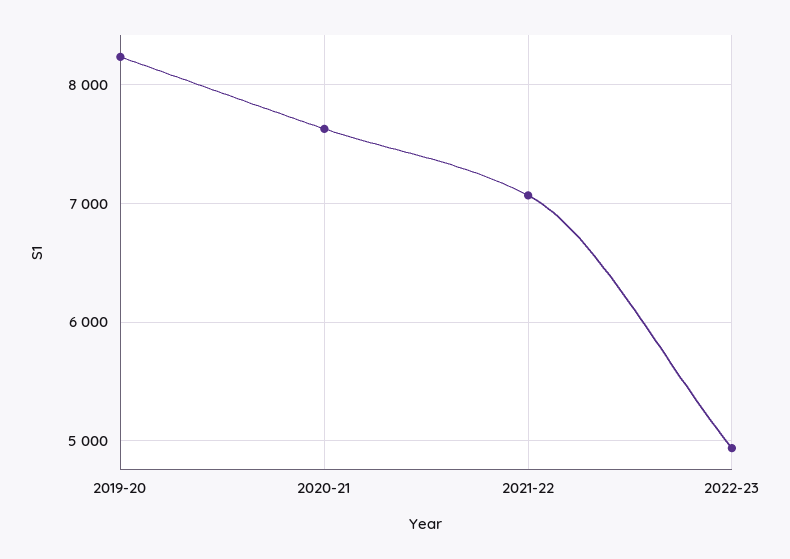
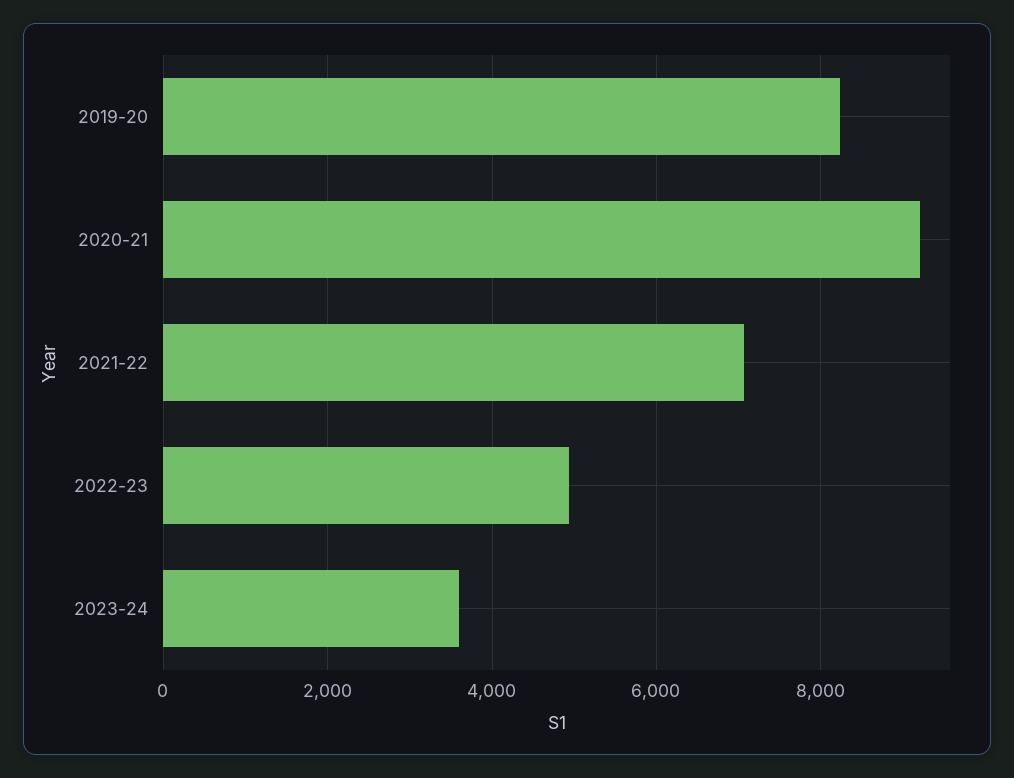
2020-21: 7600 -> 9200
2023-24: none -> 3600

